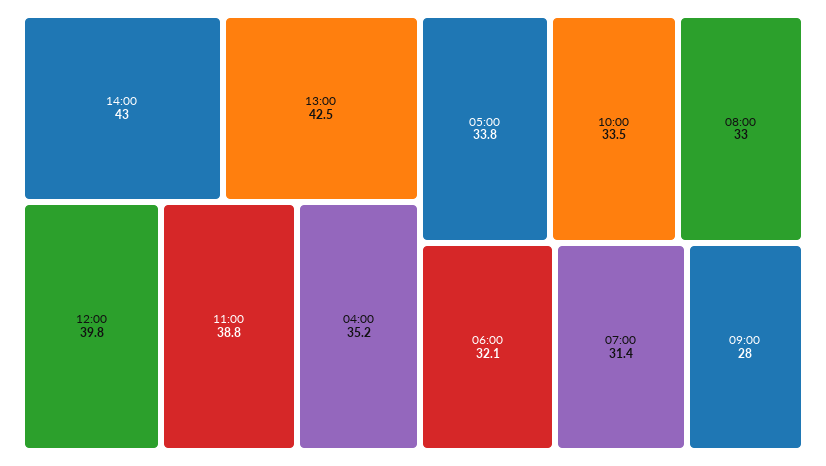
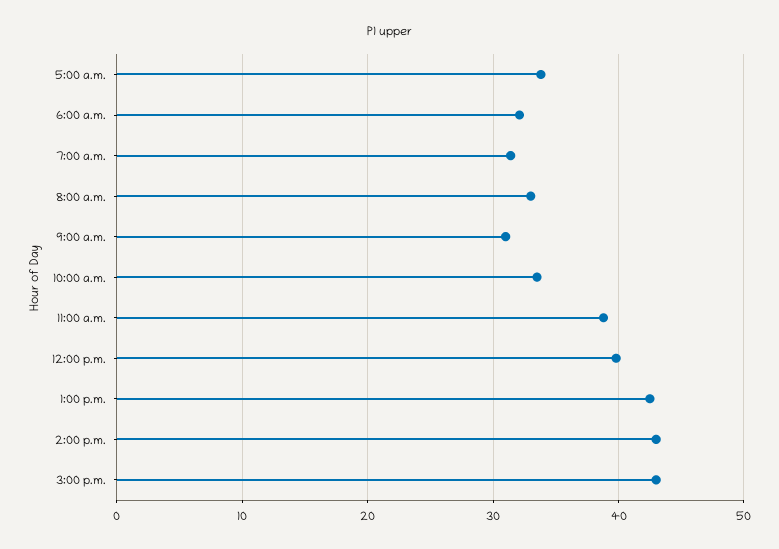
04:00: 35.2 -> none
09:00: 28 -> 31
3:00 p.m.: none -> 43

